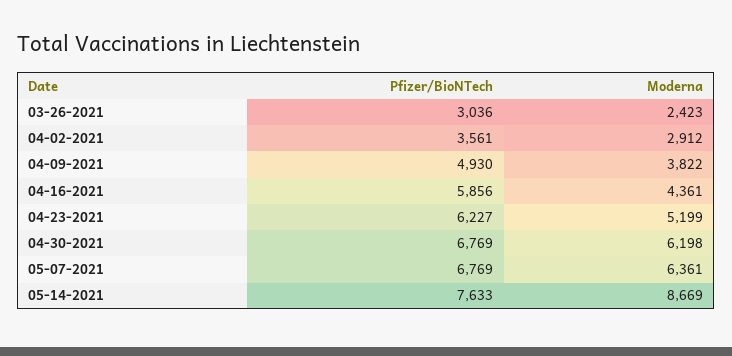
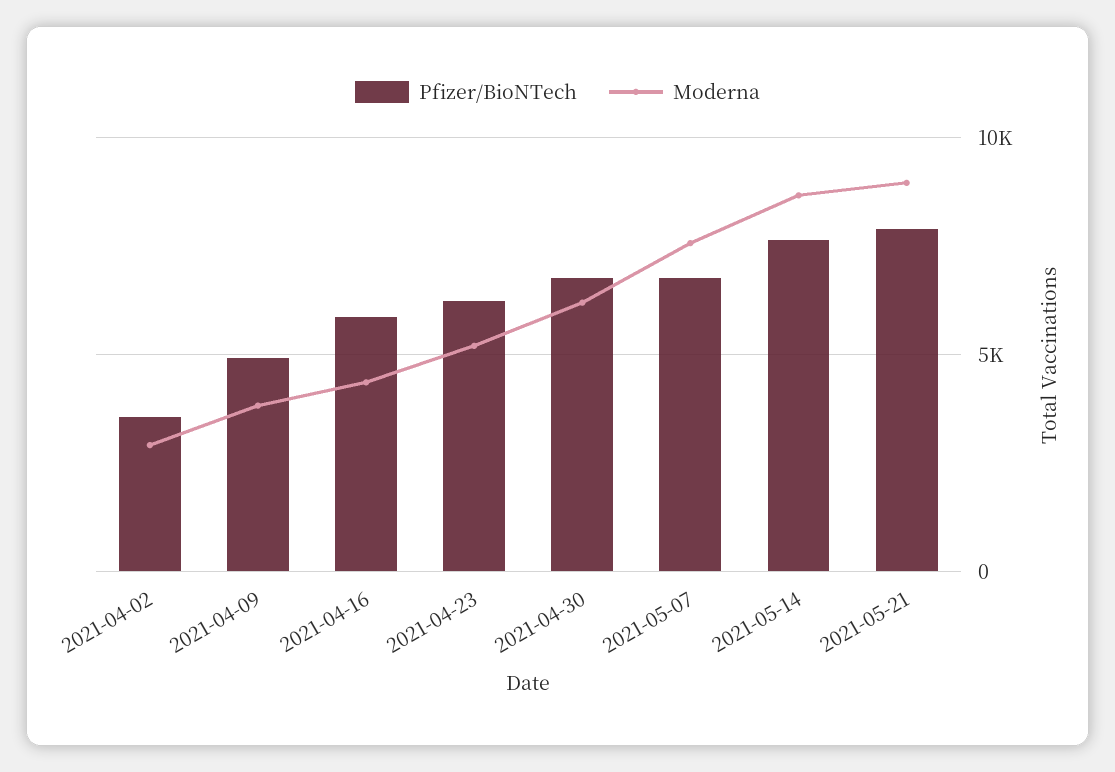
Pfizer/BioNTech, 03-26-2021: 3036 -> none
Moderna, 03-26-2021: 2423 -> none
Moderna, 05-07-2021: 6361 -> 7500
Pfizer/BioNTech, 2021-05-21: none -> 8000
Moderna, 2021-05-21: none -> 9000

